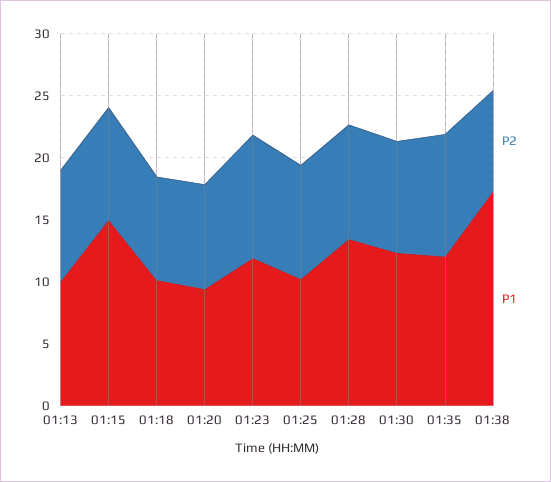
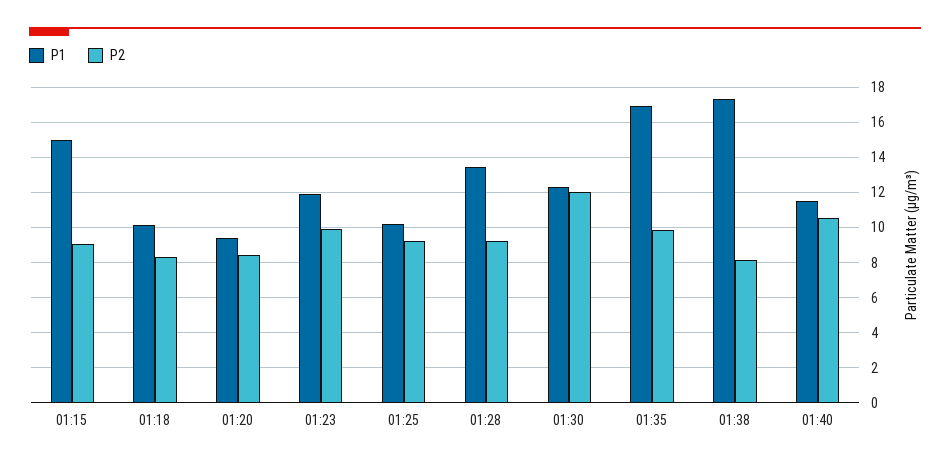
P2, 01:13: 9 -> none
P1, 01:13: 10 -> none
P2, 01:30: 9 -> 12
P1, 01:35: 12 -> 17
P1, 01:40: none -> 11.5
P2, 01:40: none -> 10.5

